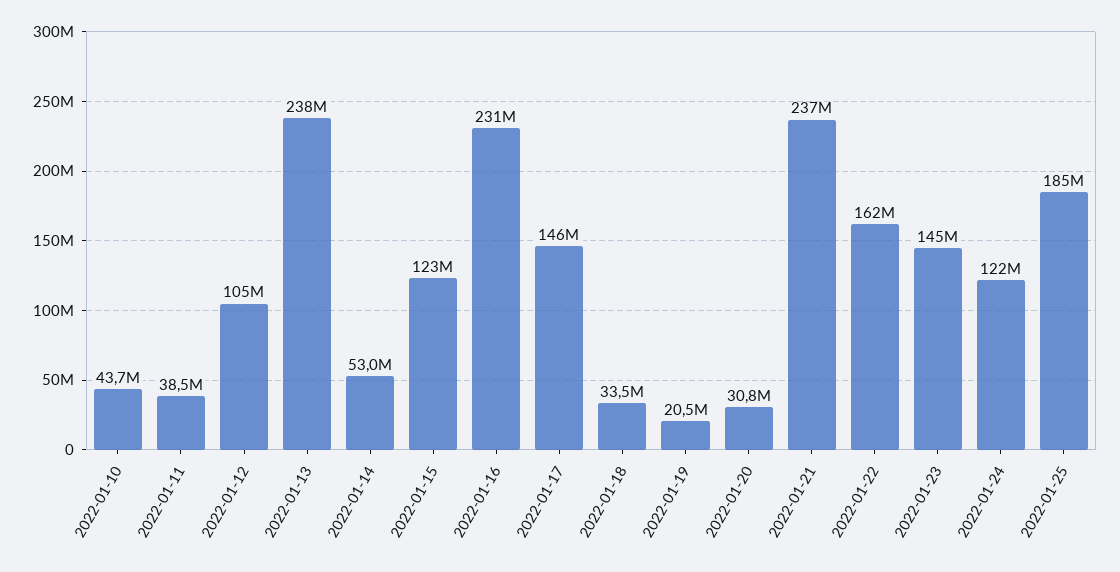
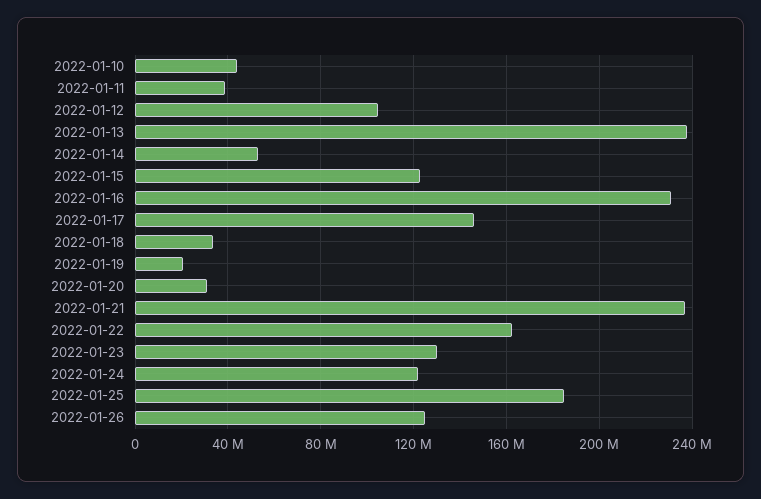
2022-01-23: 145000000 -> 130000000
2022-01-26: none -> 125000000

